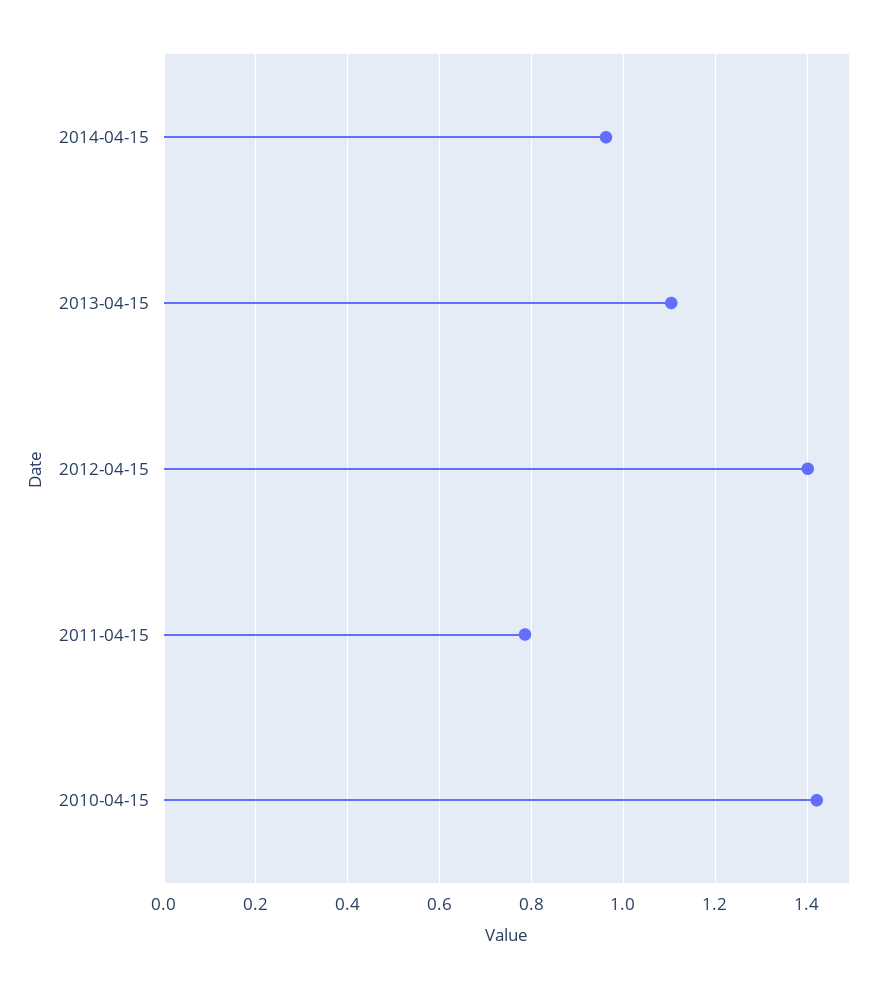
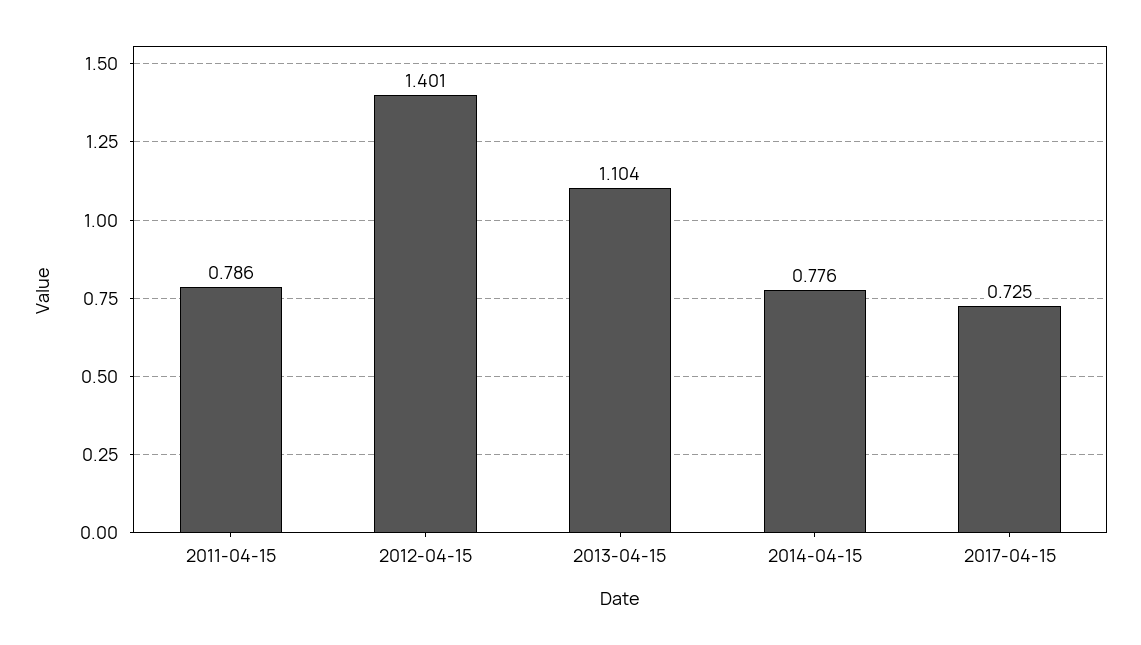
2014-04-15: 0.96 -> 0.776
2010-04-15: 1.42 -> none
2017-04-15: none -> 0.725

